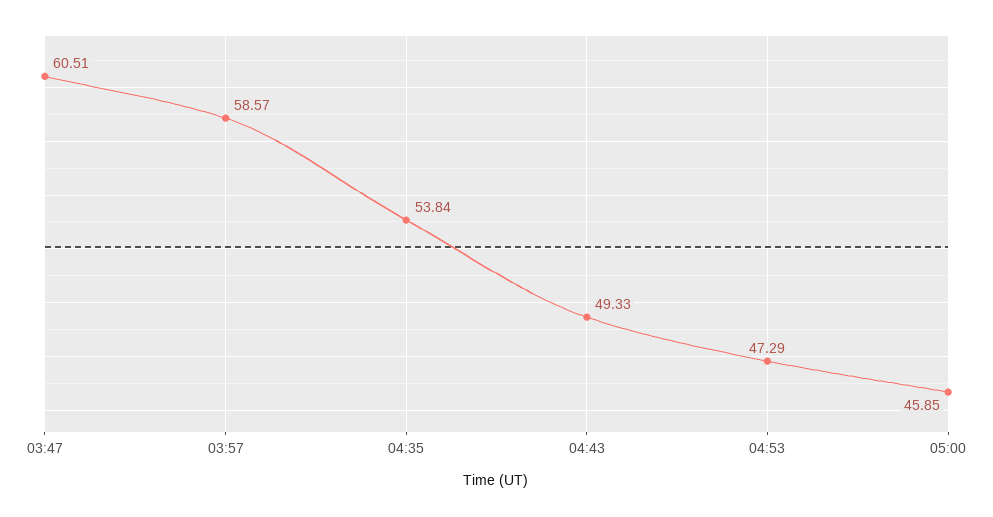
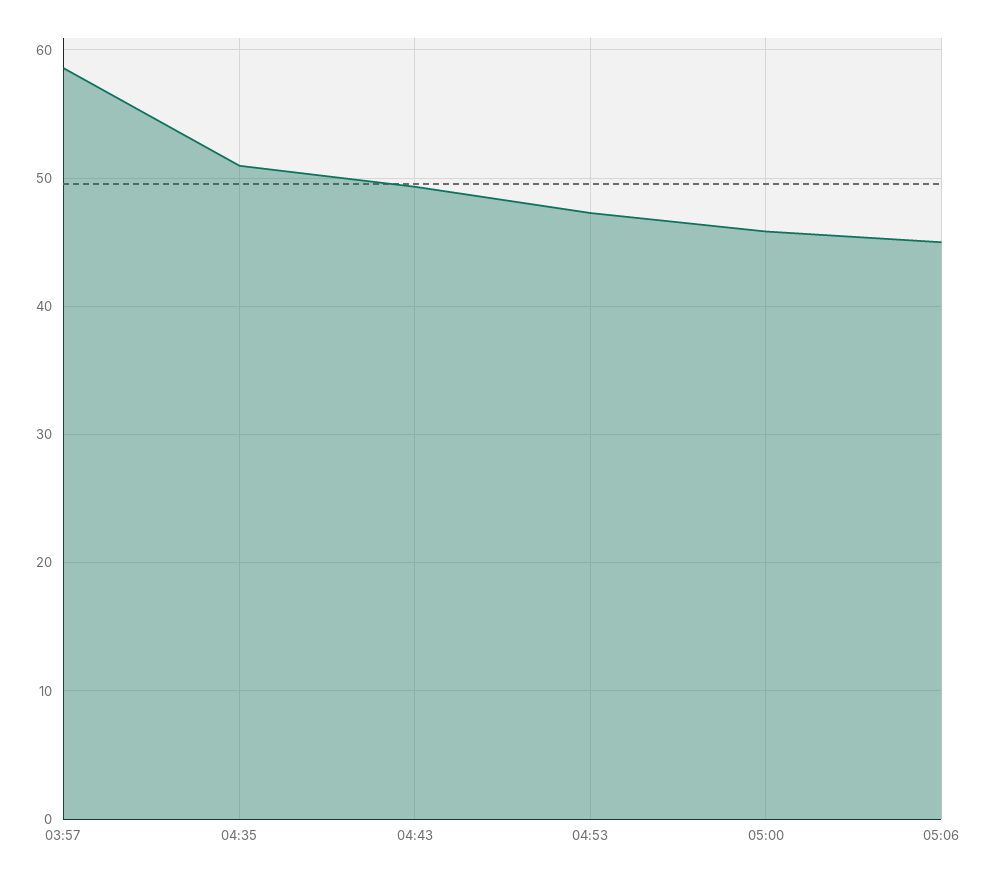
03:47: 60.51 -> none
04:35: 53.84 -> 51
05:06: none -> 45

